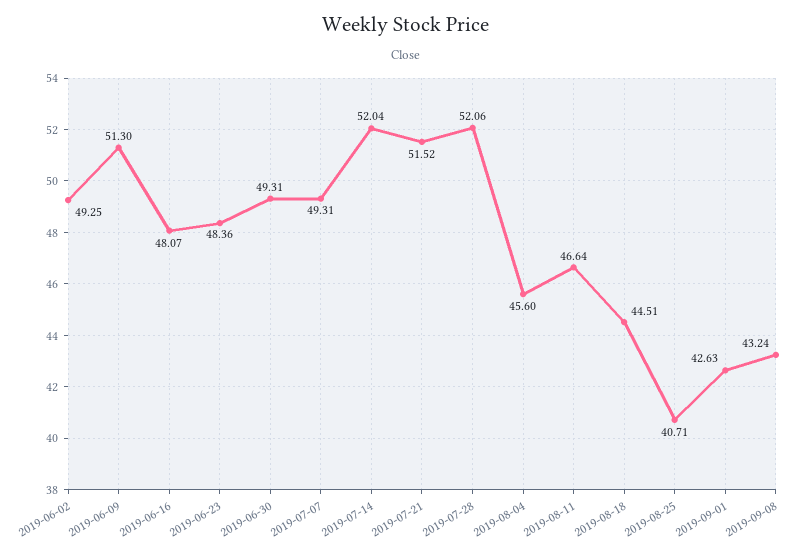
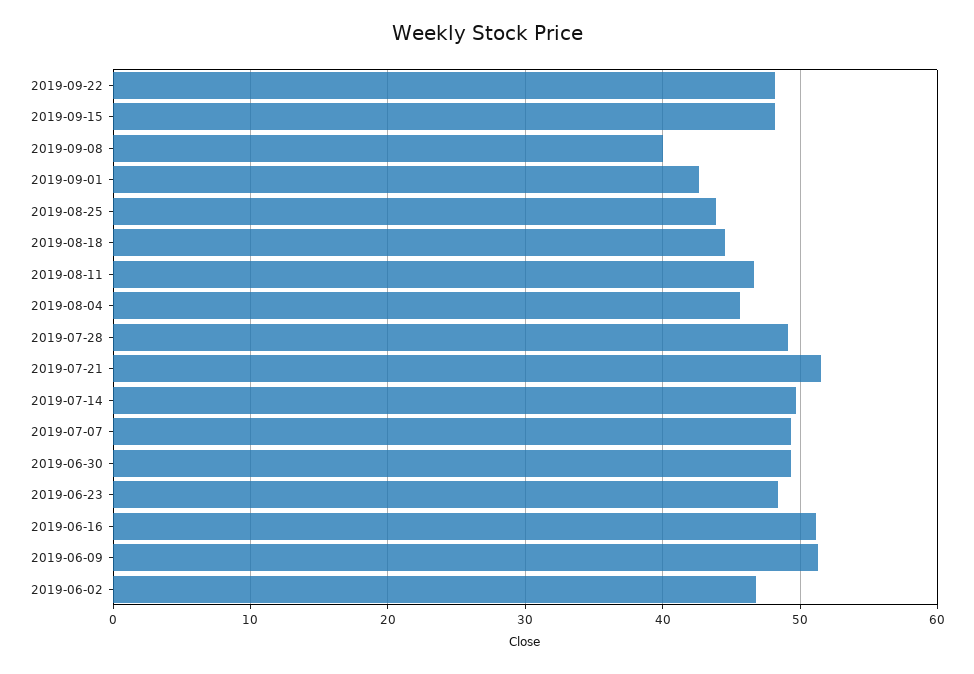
2019-06-02: 49.25 -> 47
2019-06-16: 48.07 -> 51
2019-07-14: 52.04 -> 50
2019-07-28: 52.06 -> 49
2019-08-25: 40.71 -> 44
2019-09-08: 43.24 -> 40
2019-09-22: none -> 48
2019-09-15: none -> 48

